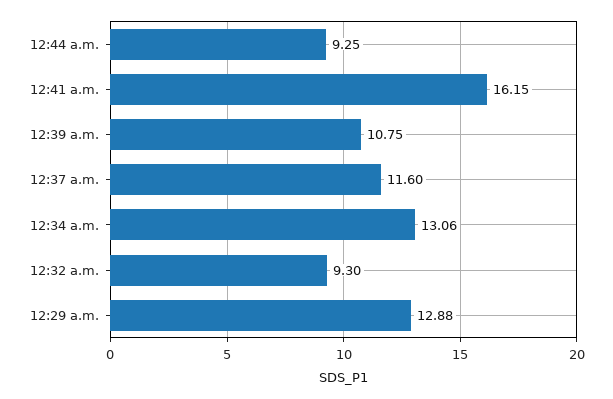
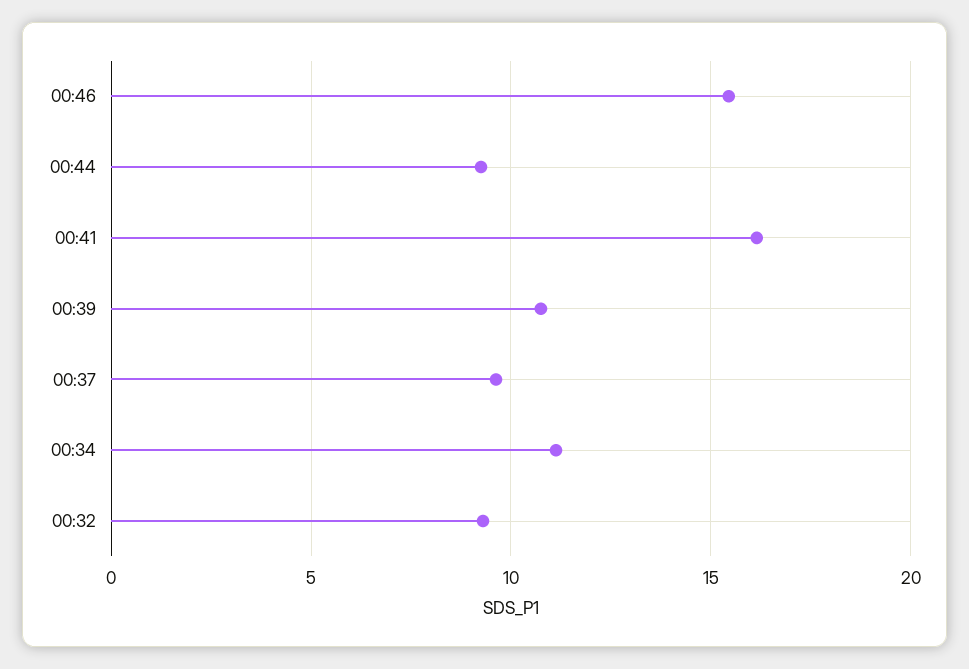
12:37 a.m.: 11.6 -> 9.5
12:34 a.m.: 13.06 -> 11
12:29 a.m.: 12.88 -> none
00:46: none -> 15.5

